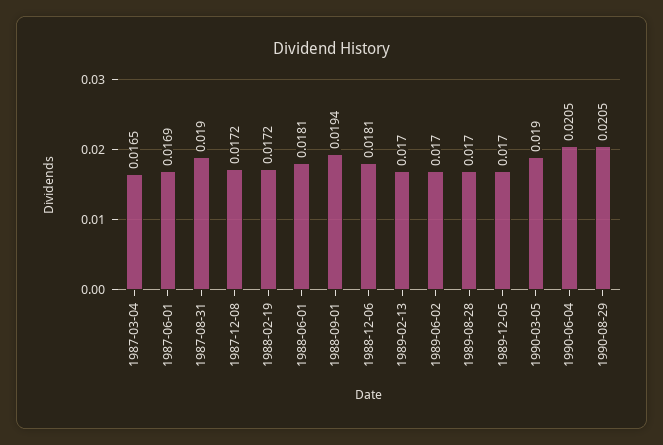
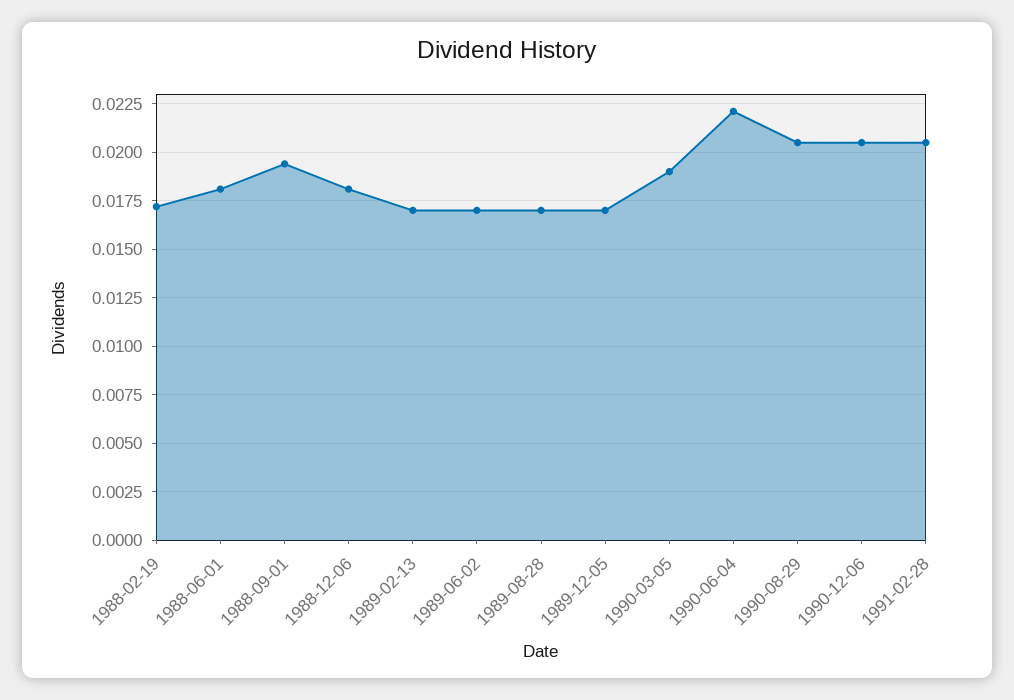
1987-03-04: 0.0165 -> none
1987-06-01: 0.0169 -> none
1987-08-31: 0.019 -> none
1987-12-08: 0.0172 -> none
1990-06-04: 0.0205 -> 0.022
1990-12-06: none -> 0.0205
1991-02-28: none -> 0.0205

